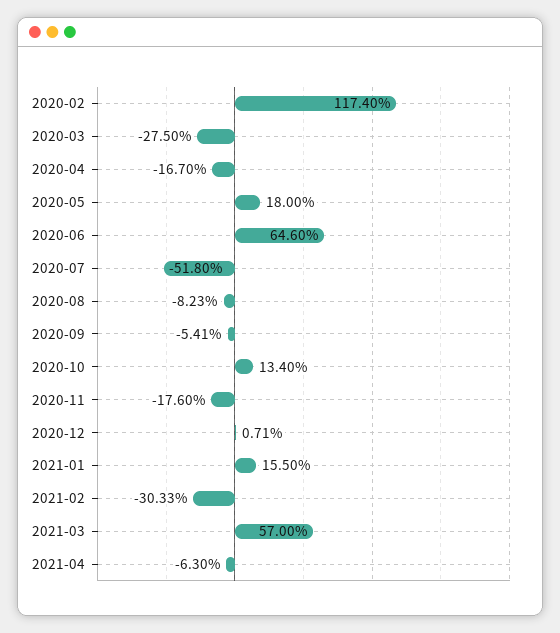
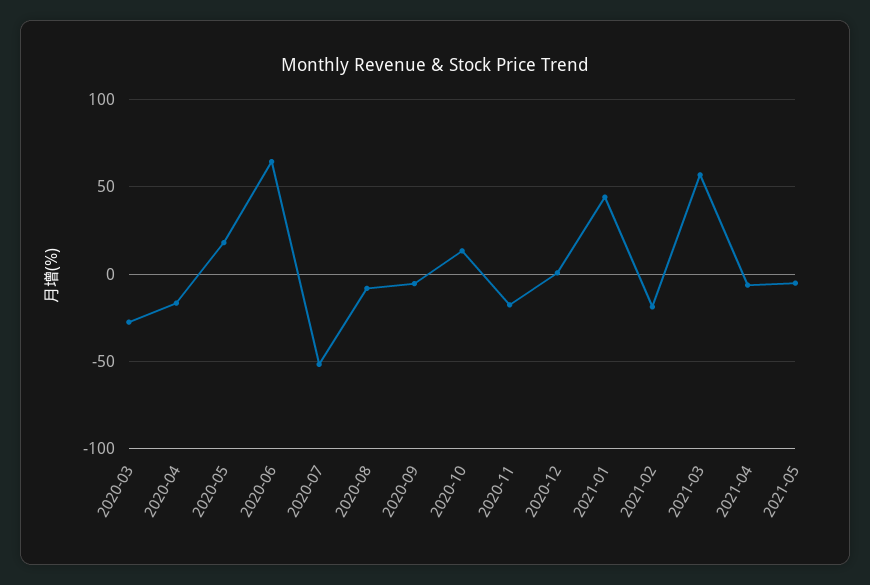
2020-02: 117.4 -> none
2021-01: 15.5 -> 45
2021-02: -30.33 -> -20
2021-05: none -> -5

